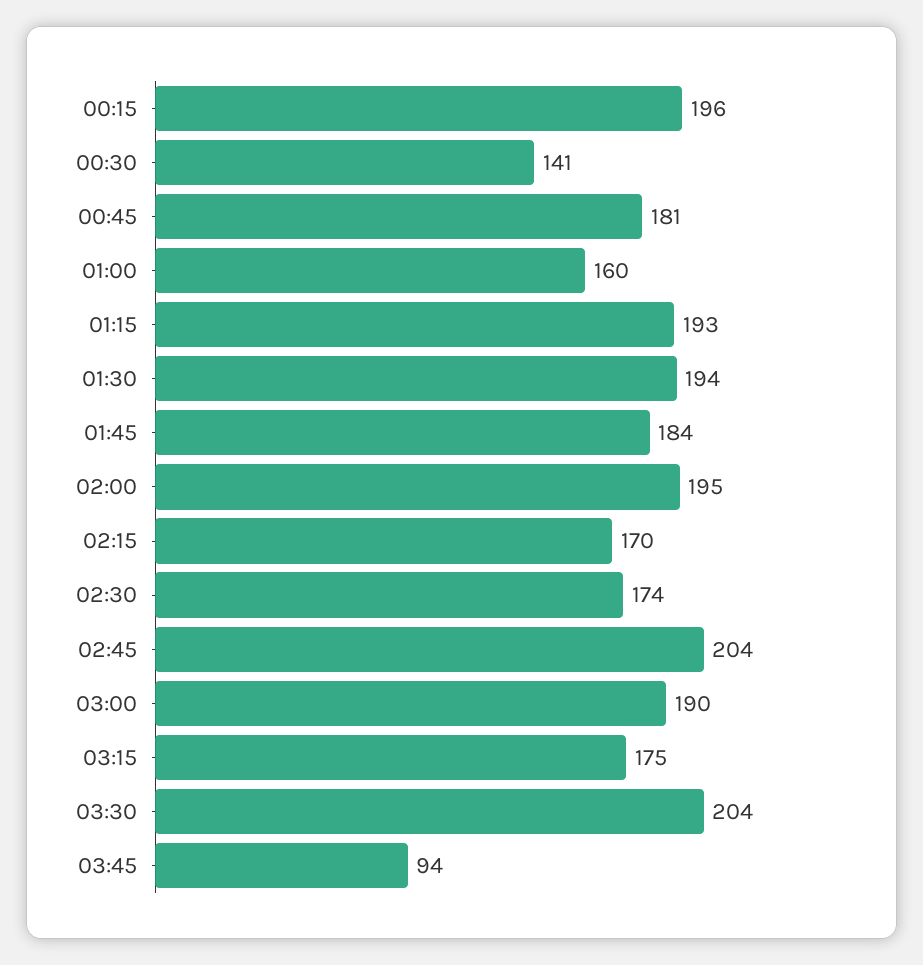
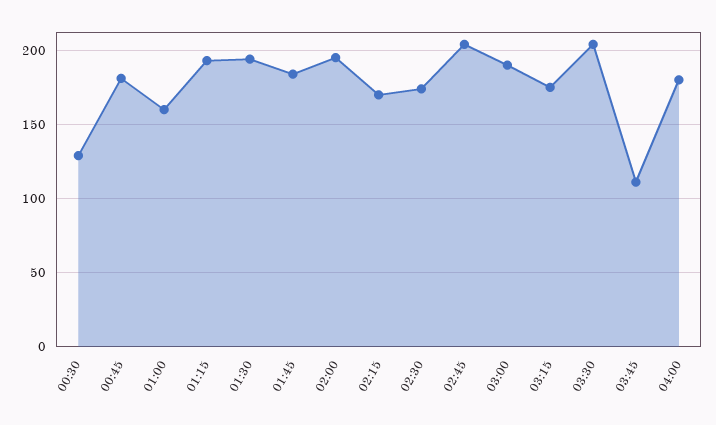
00:15: 196 -> none
00:30: 141 -> 130
03:45: 94 -> 110
04:00: none -> 180

